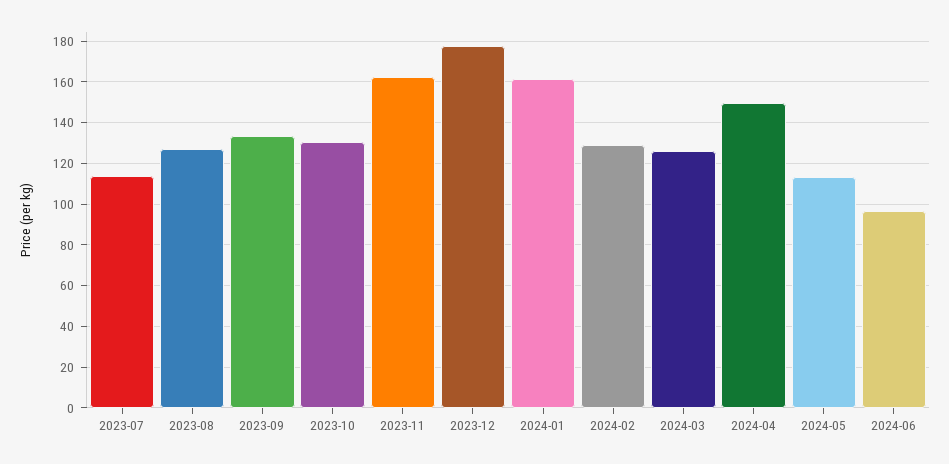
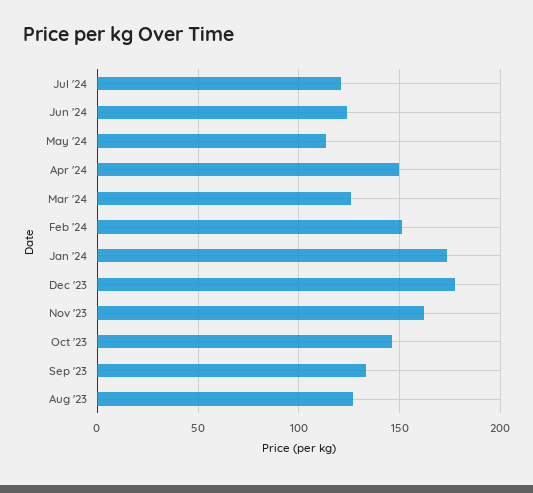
2023-07: 115 -> none
2023-10: 130 -> 145
2024-01: 160 -> 175
2024-02: 130 -> 150
2024-06: 95 -> 125
Jul '24: none -> 120

